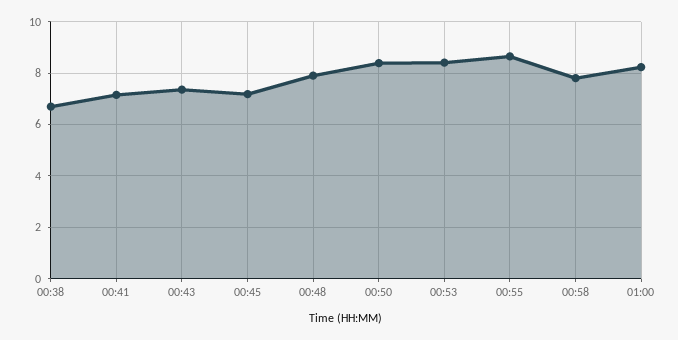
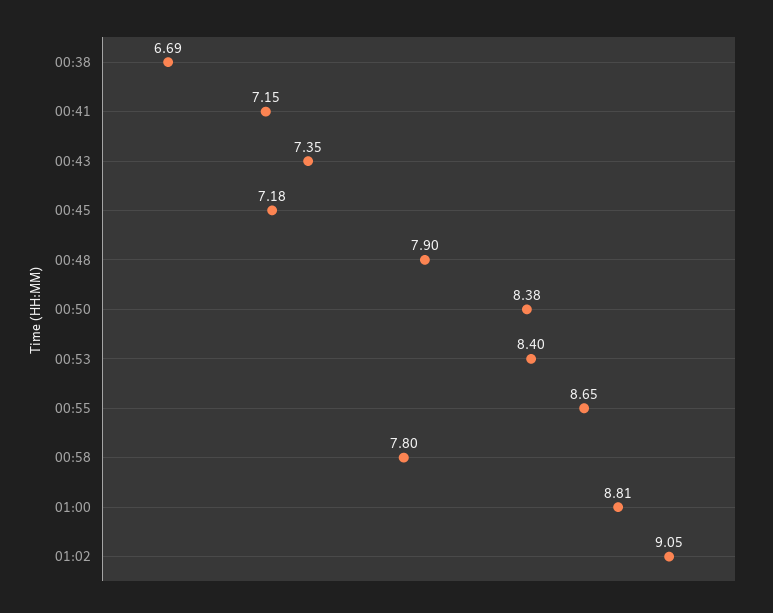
01:00: 8.25 -> 8.81
01:02: none -> 9.05

